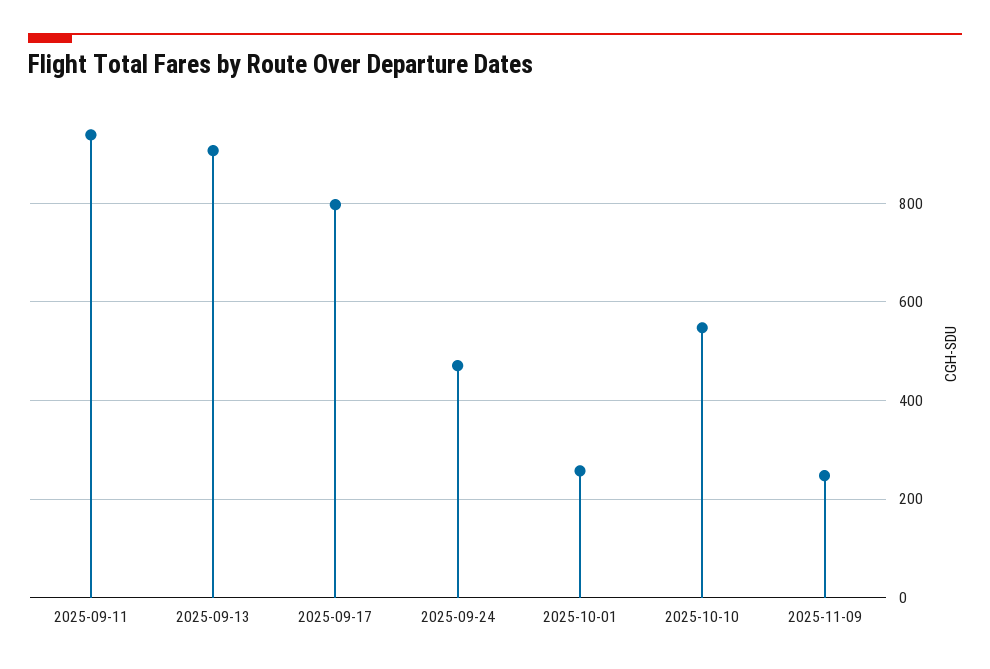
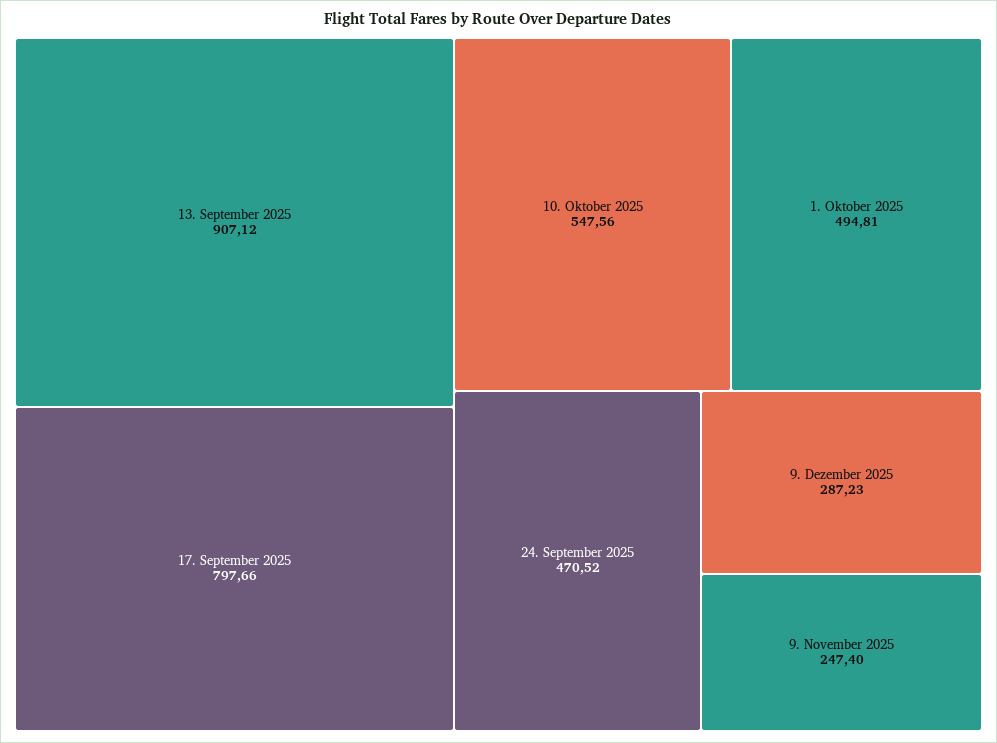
2025-09-11: 940 -> none
2025-10-01: 260 -> 494.81
9. Dezember 2025: none -> 287.23

